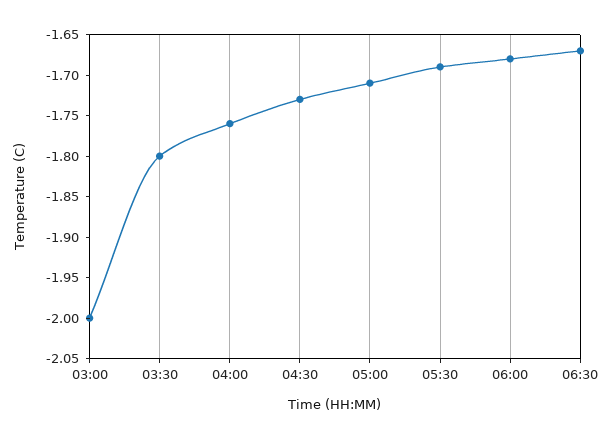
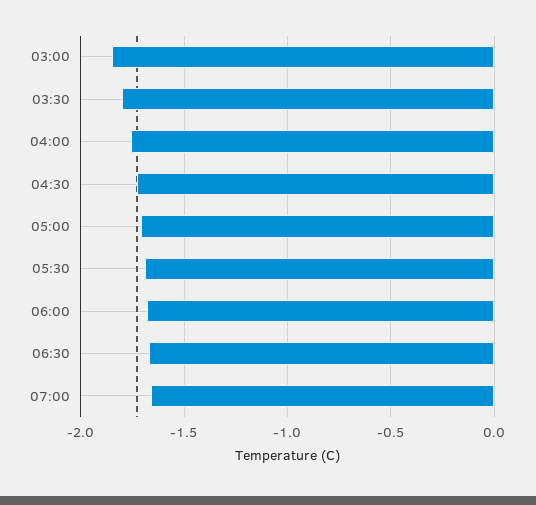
03:00: -2 -> -1.85
07:00: none -> -1.65

